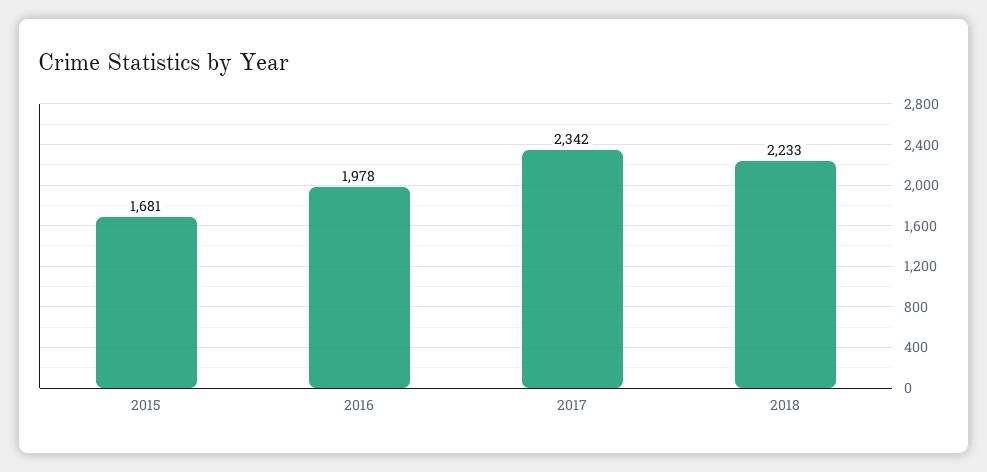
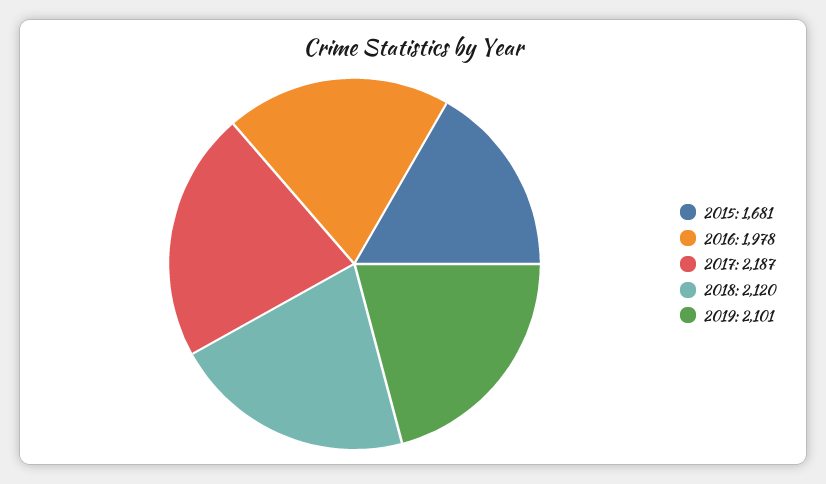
2017: 2342 -> 2187
2018: 2233 -> 2120
2019: none -> 2101

